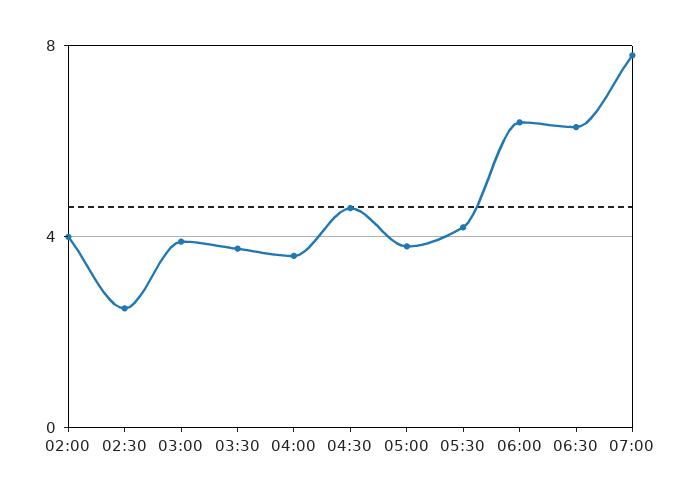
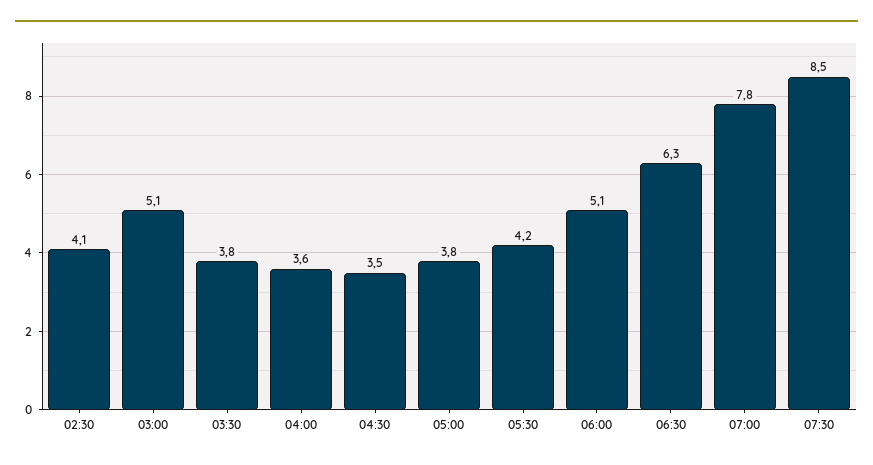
02:00: 4 -> none
02:30: 2.5 -> 4.1
03:00: 4 -> 5.1
04:30: 4.5 -> 3.5
06:00: 6.5 -> 5.1
07:30: none -> 8.5

